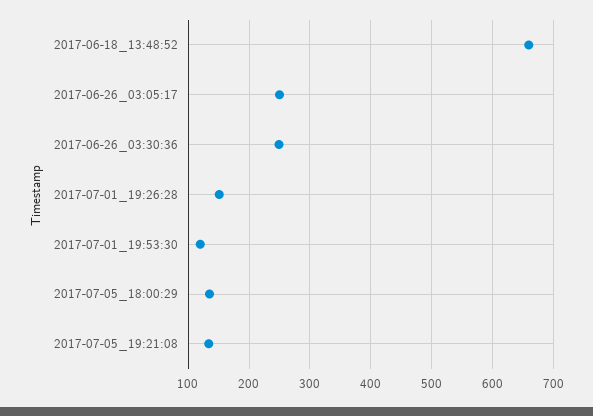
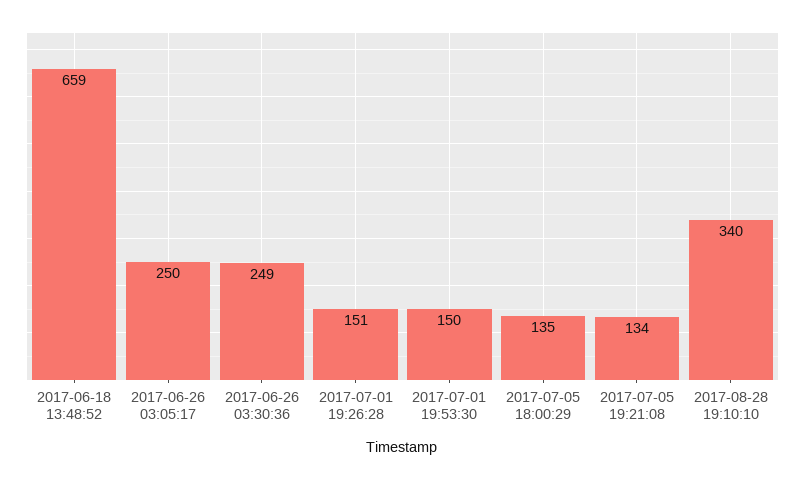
2017-07-01_19:53:30: 120 -> 150
2017-08-28 19:10:10: none -> 340

